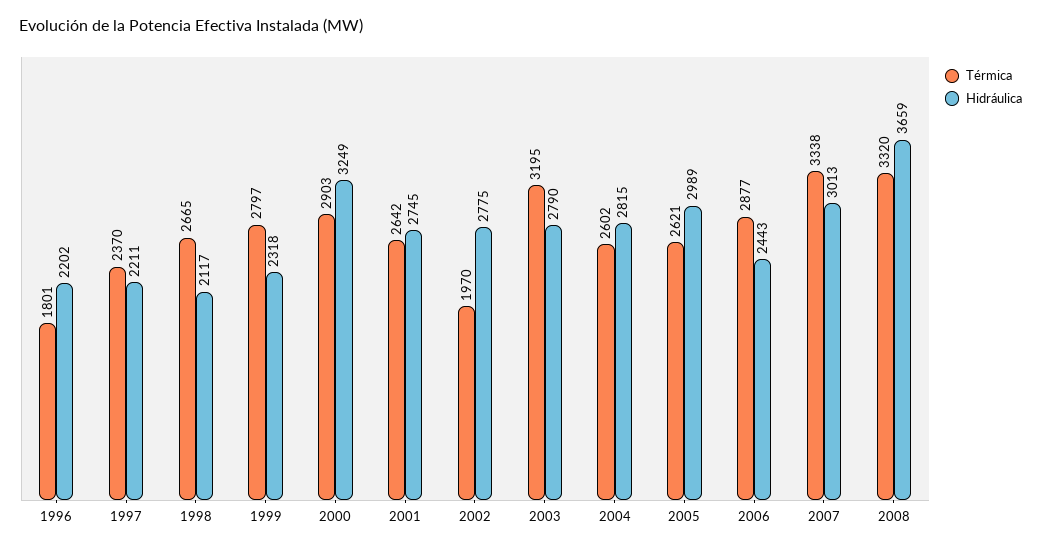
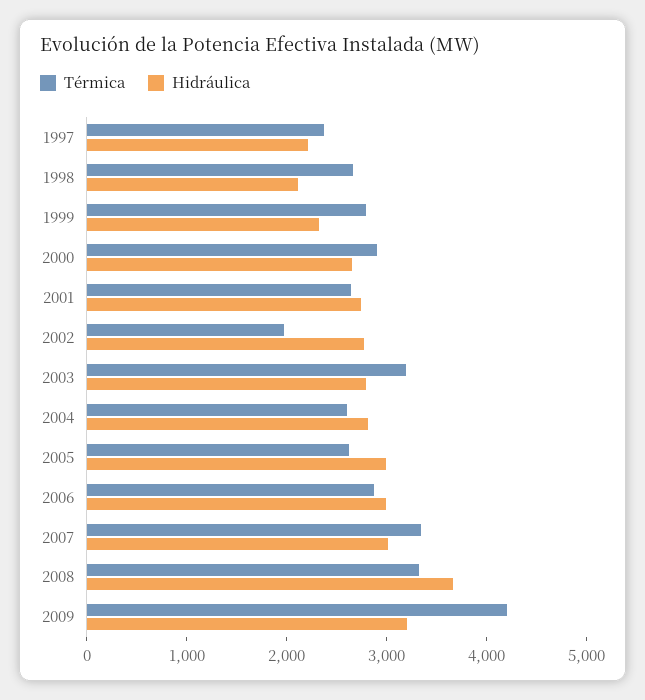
Térmica, 1996: 1801 -> none
Hidráulica, 1996: 2202 -> none
Hidráulica, 2000: 3249 -> 2600
Hidráulica, 2006: 2443 -> 3000
Térmica, 2009: none -> 4200
Hidráulica, 2009: none -> 3200

